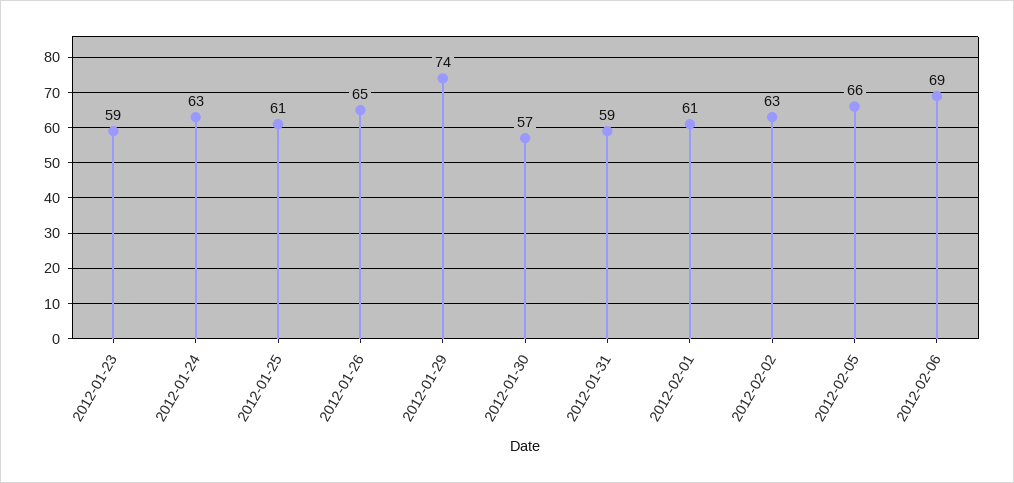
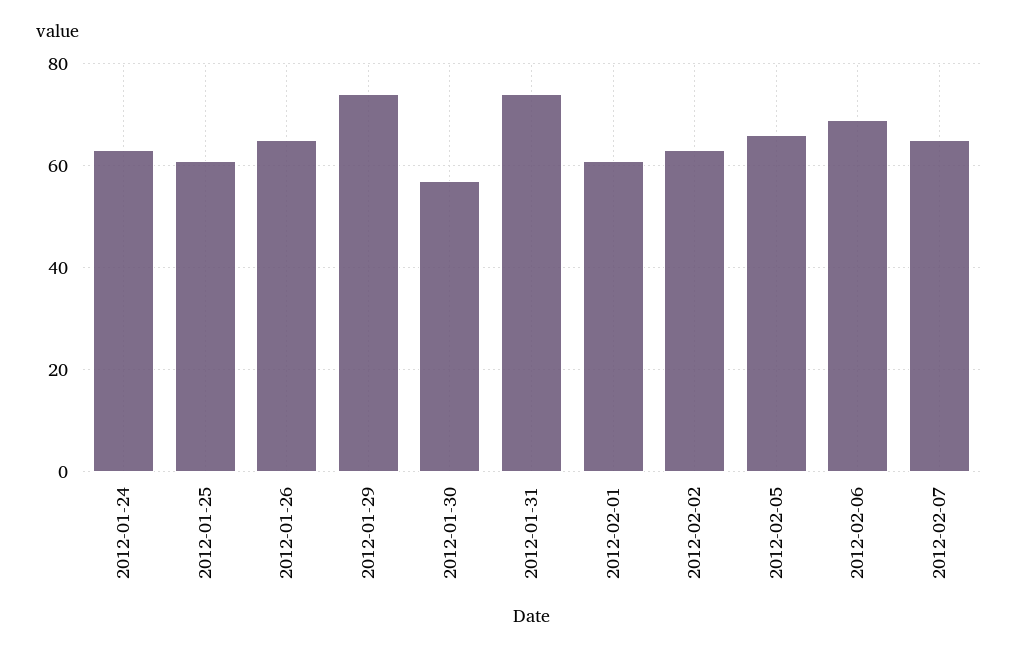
2012-01-23: 59 -> none
2012-01-31: 59 -> 75
2012-02-07: none -> 65

